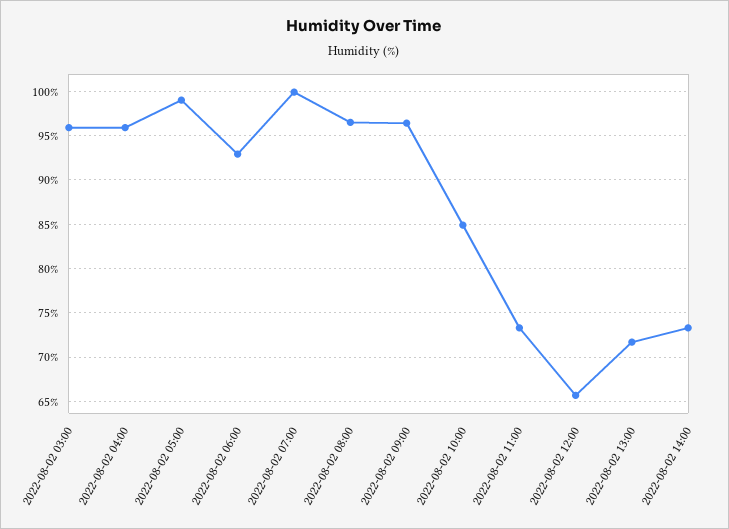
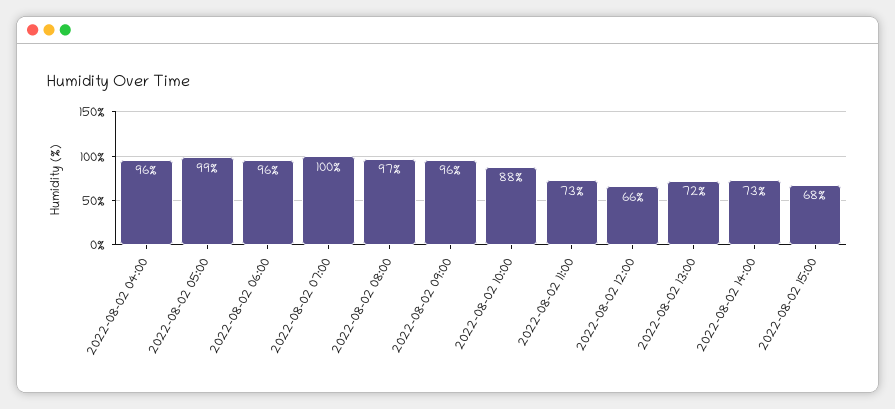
2022-08-02 03:00: 96 -> none
2022-08-02 06:00: 93 -> 96
2022-08-02 10:00: 85 -> 88
2022-08-02 15:00: none -> 68

